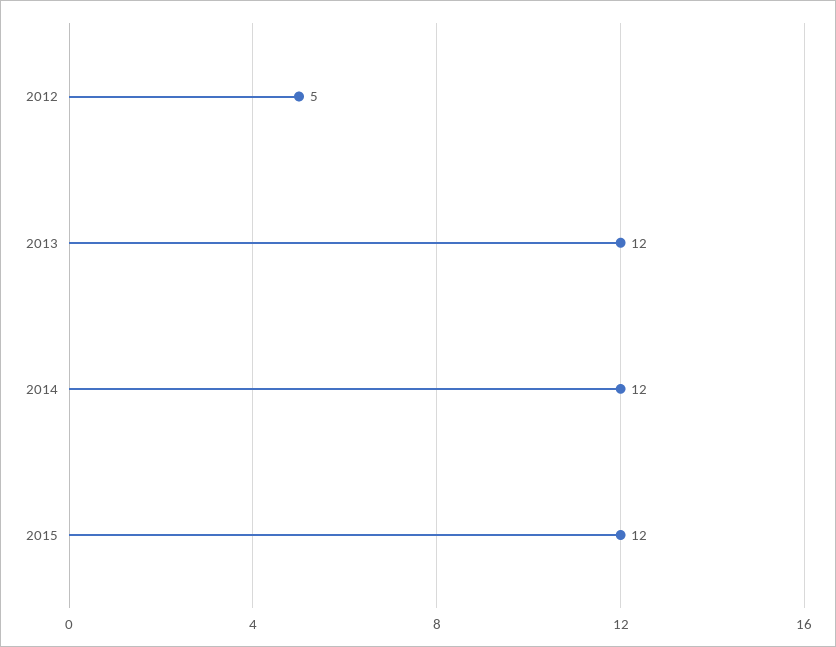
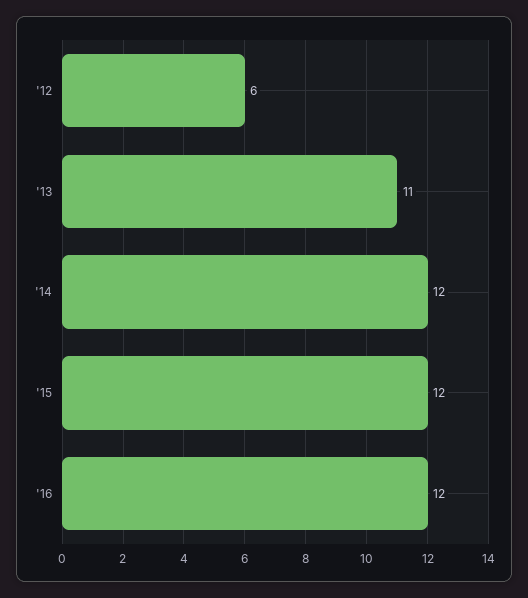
2012: 5 -> 6
2013: 12 -> 11
'16: none -> 12

